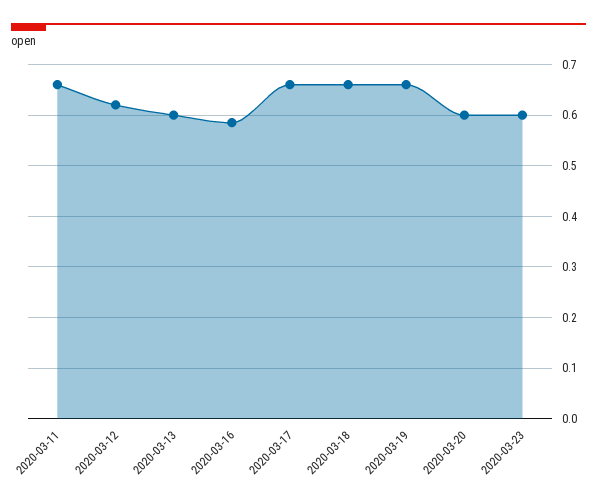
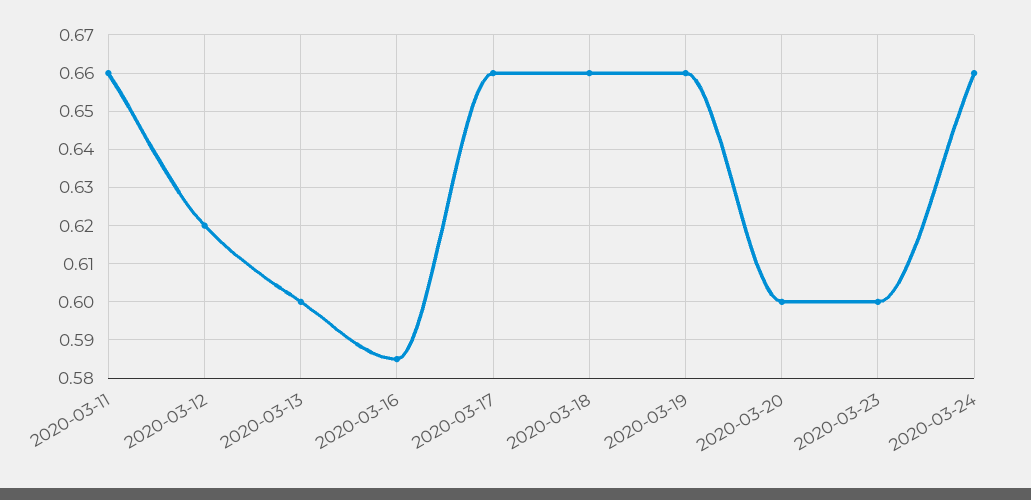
2020-03-24: none -> 0.66

